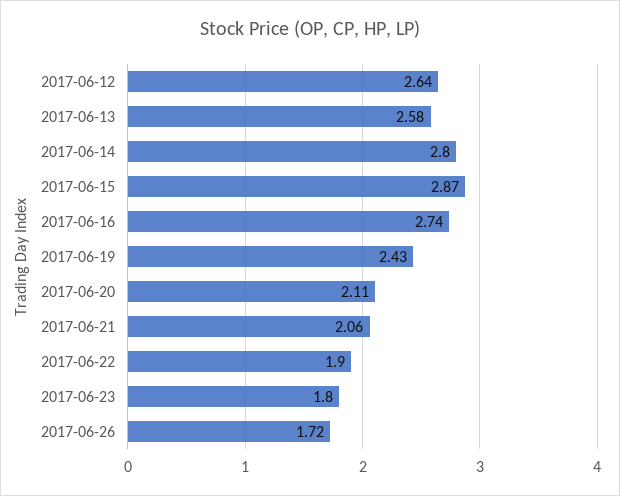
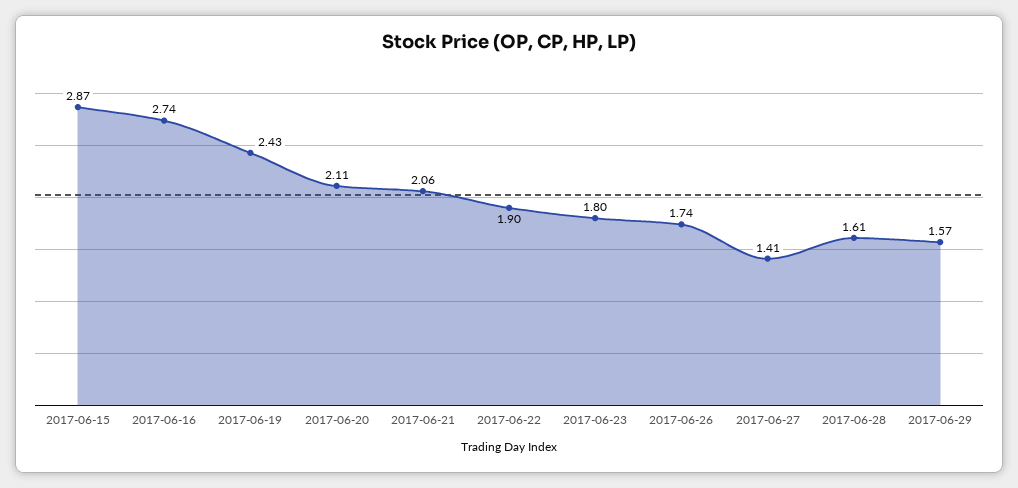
2017-06-12: 2.64 -> none
2017-06-13: 2.58 -> none
2017-06-14: 2.8 -> none
2017-06-26: 1.72 -> 1.74
2017-06-27: none -> 1.41
2017-06-28: none -> 1.61
2017-06-29: none -> 1.57

